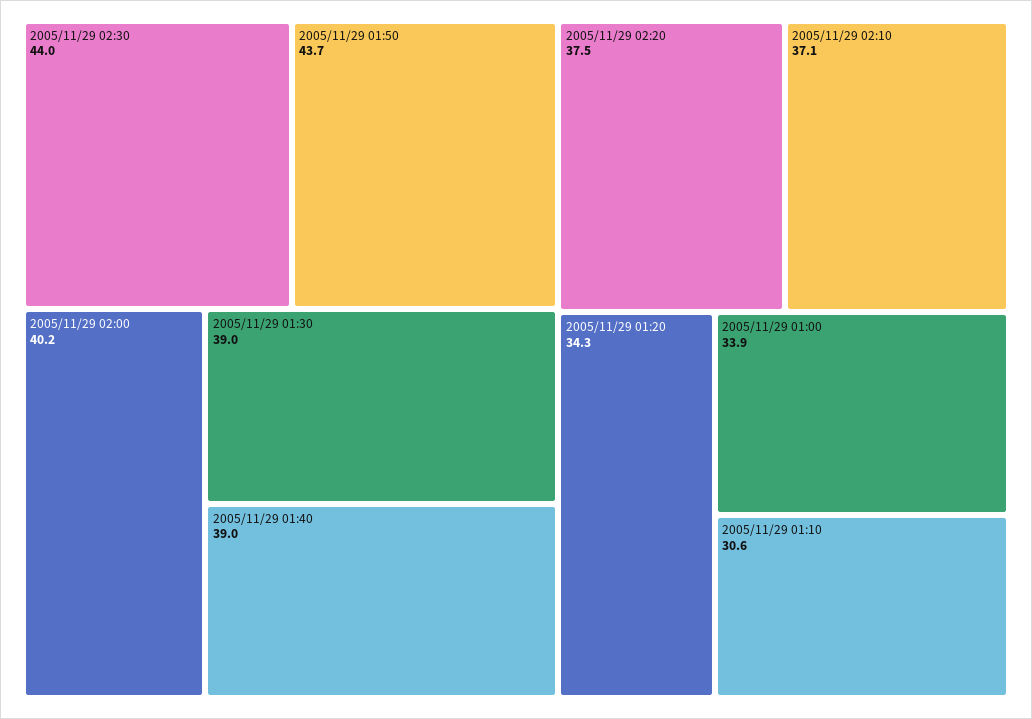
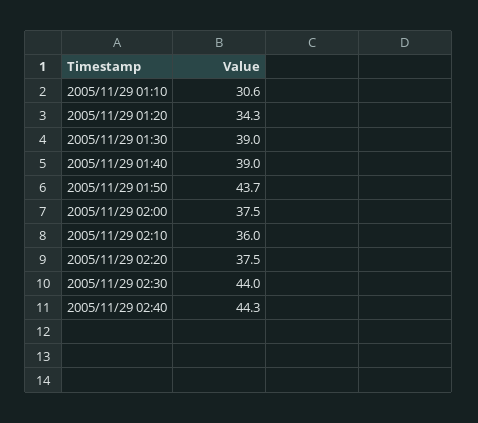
2005/11/29 02:00: 40.2 -> 37.5
2005/11/29 02:10: 37.1 -> 36
2005/11/29 01:00: 33.9 -> none
2005/11/29 02:40: none -> 44.3

